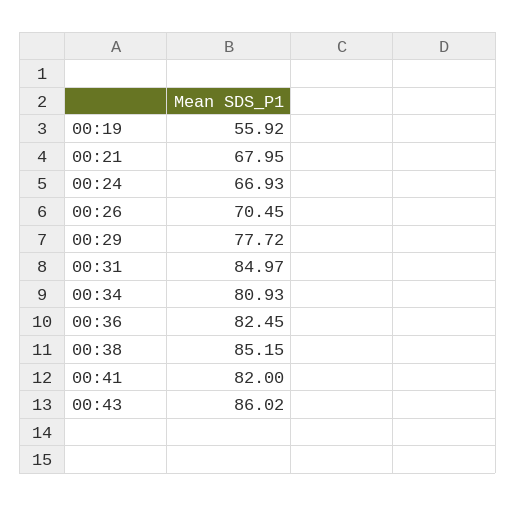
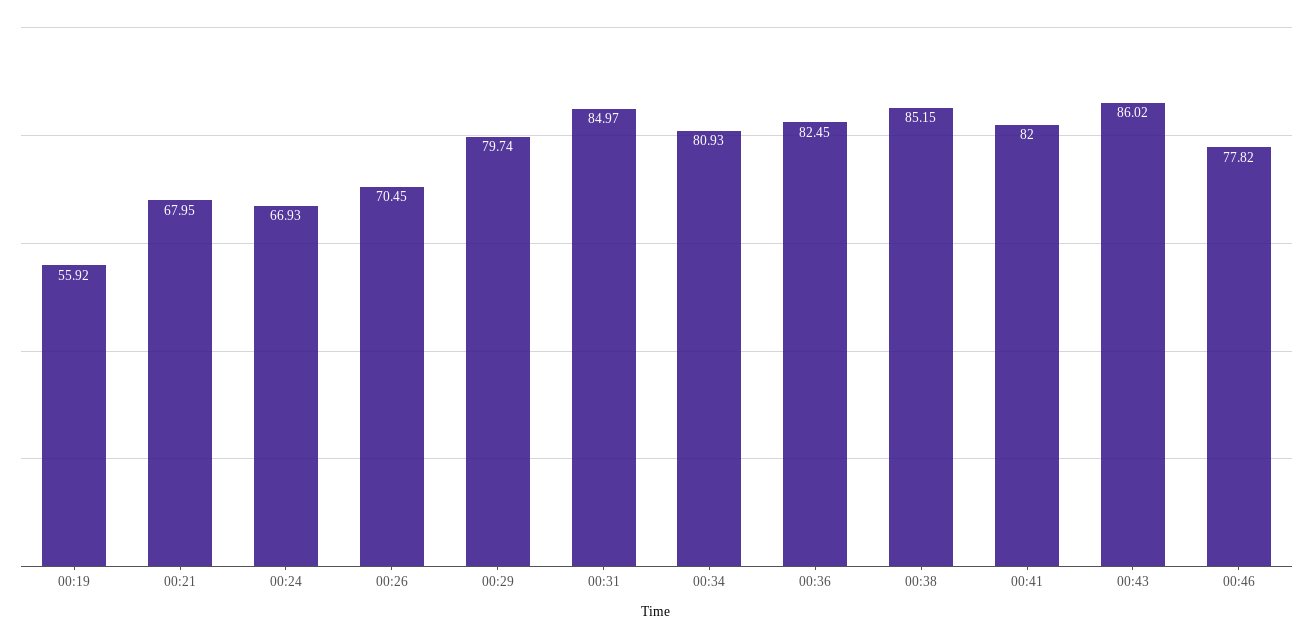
00:29: 77.72 -> 79.74
00:46: none -> 77.82

